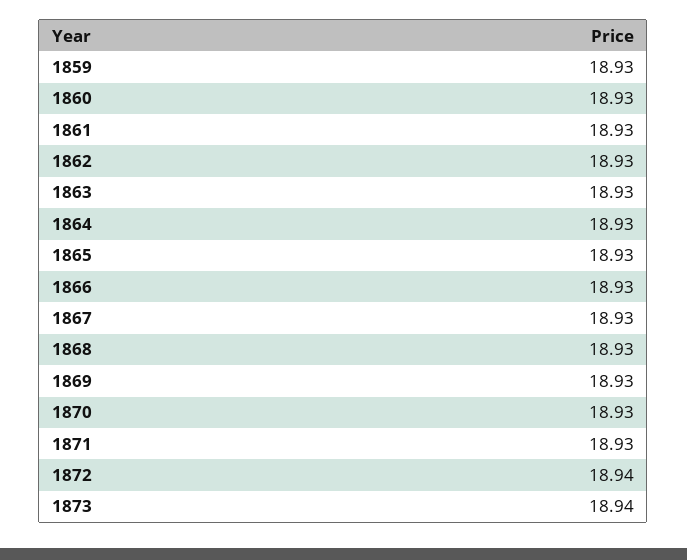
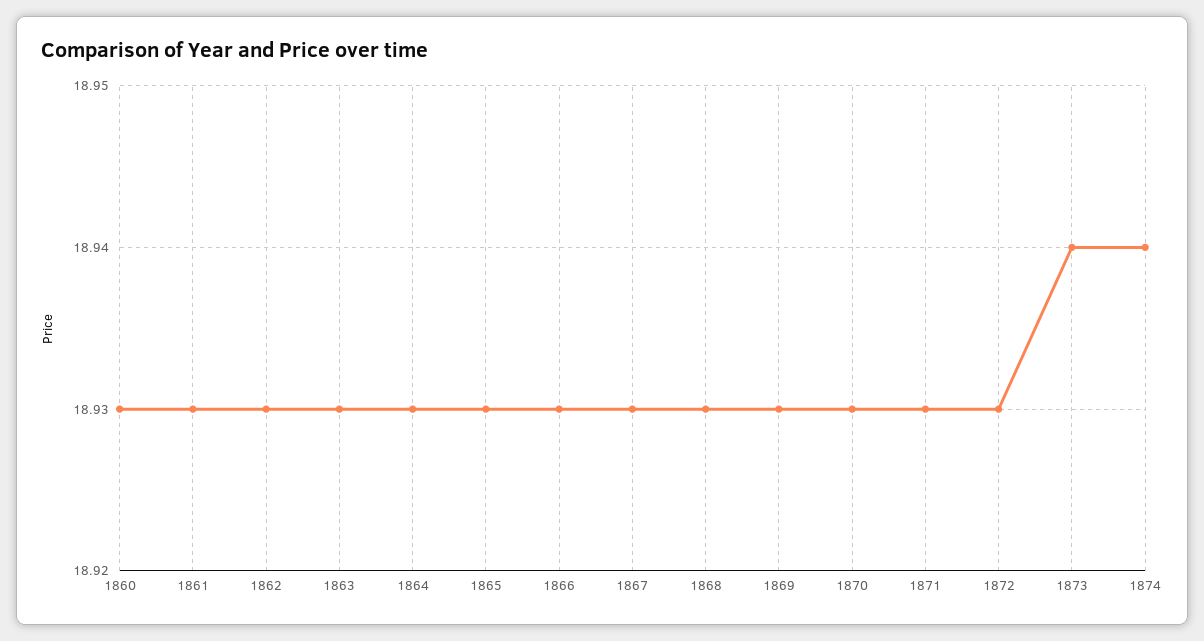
1859: 18.93 -> none
1872: 18.94 -> 18.93
1874: none -> 18.94

